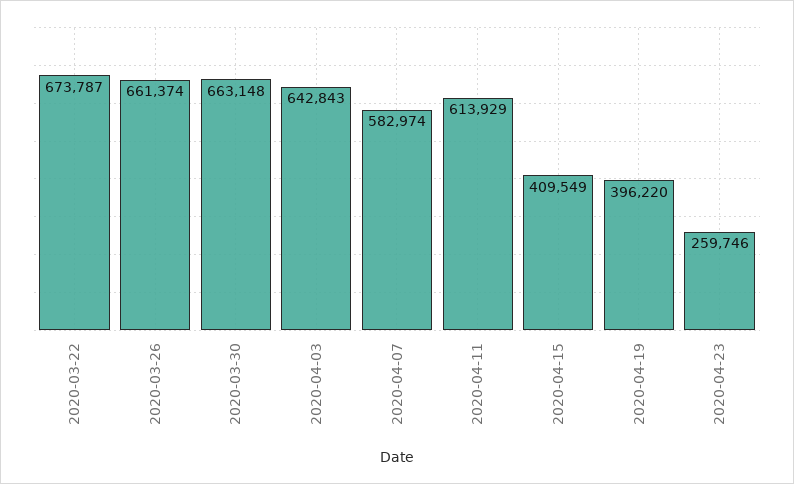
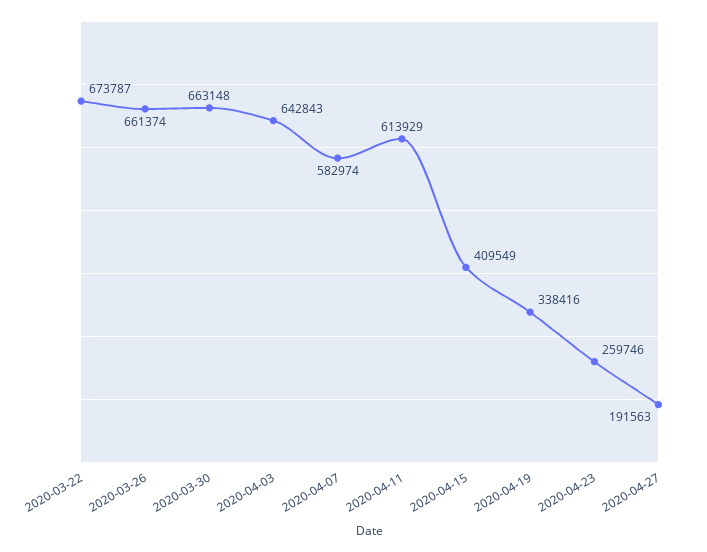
2020-04-19: 396220 -> 338416
2020-04-27: none -> 191563

